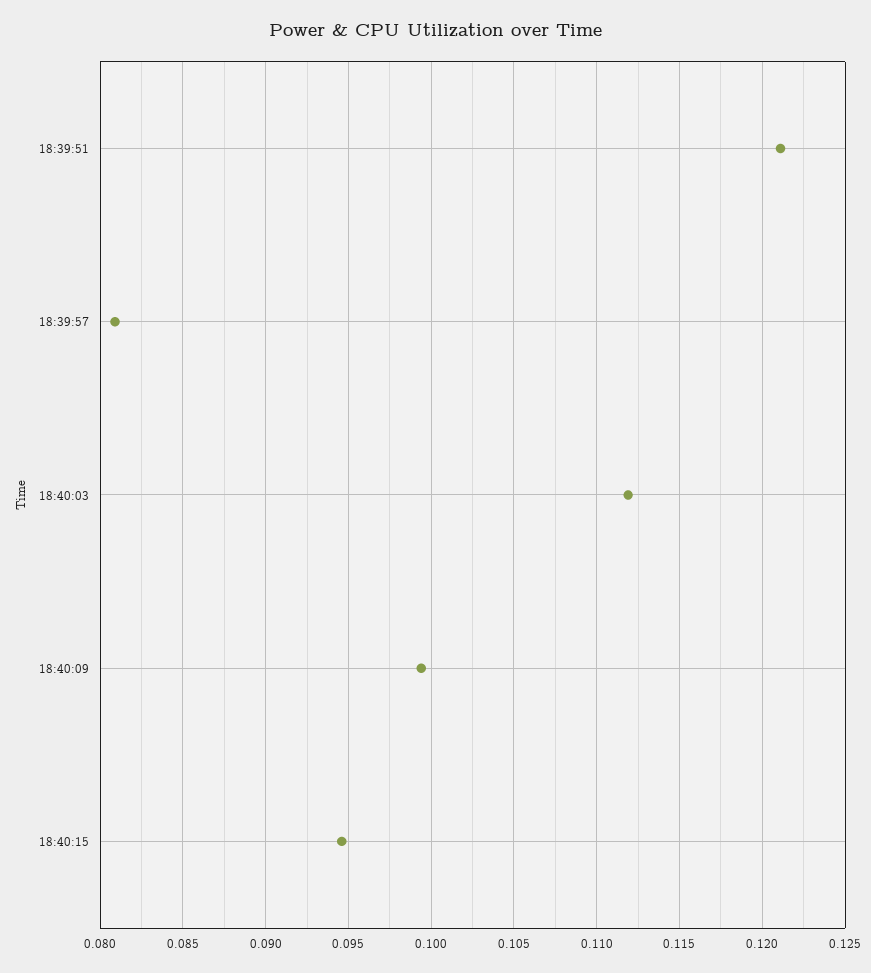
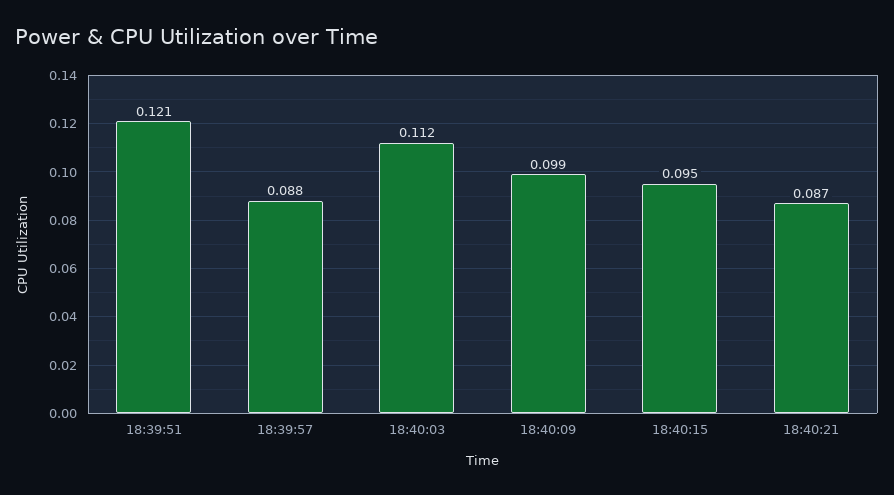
18:39:57: 0.081 -> 0.088
18:40:21: none -> 0.087

